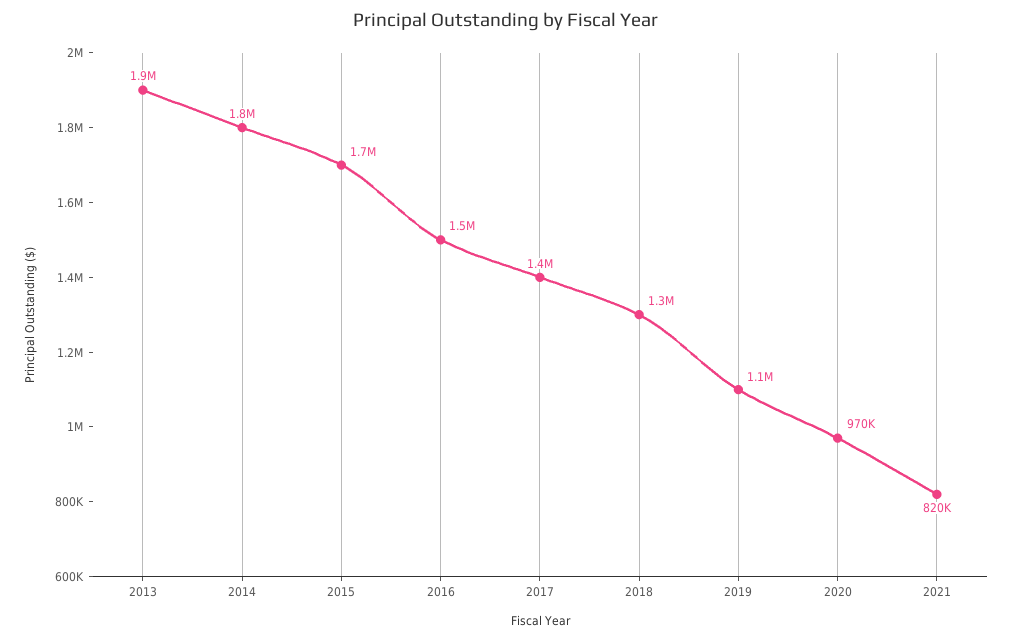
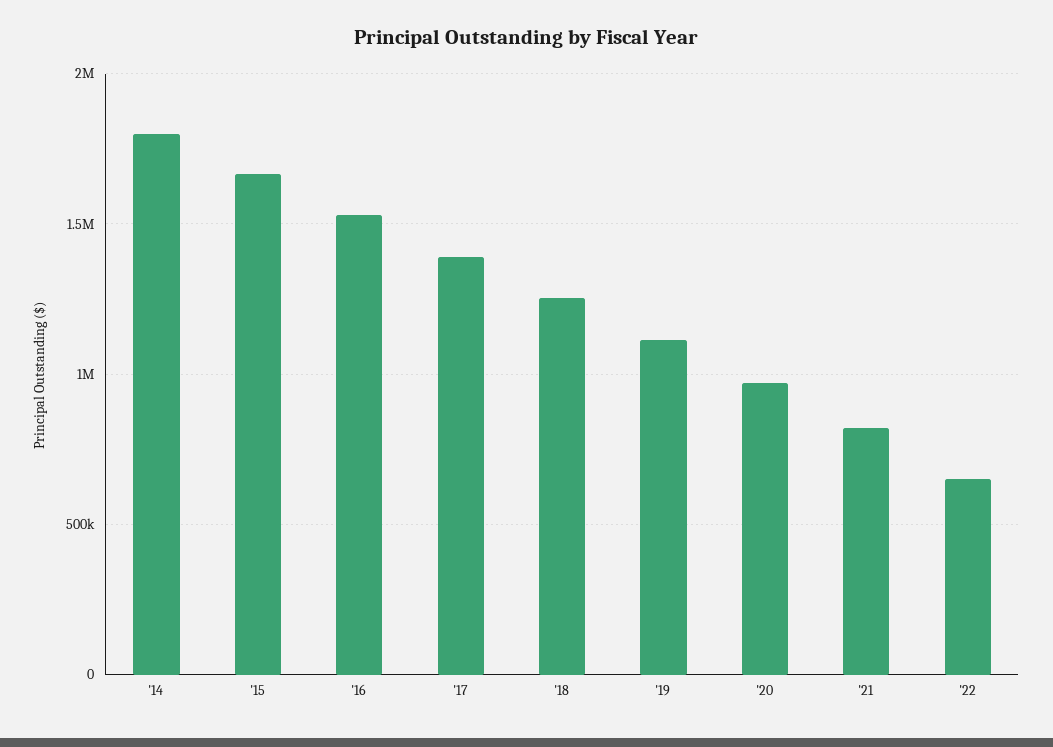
2013: 1900000 -> none
'22: none -> 650000

